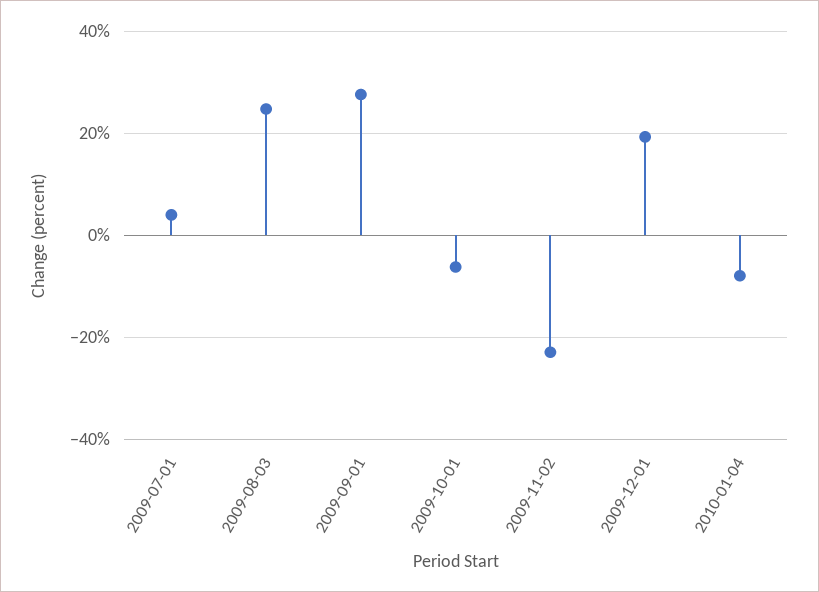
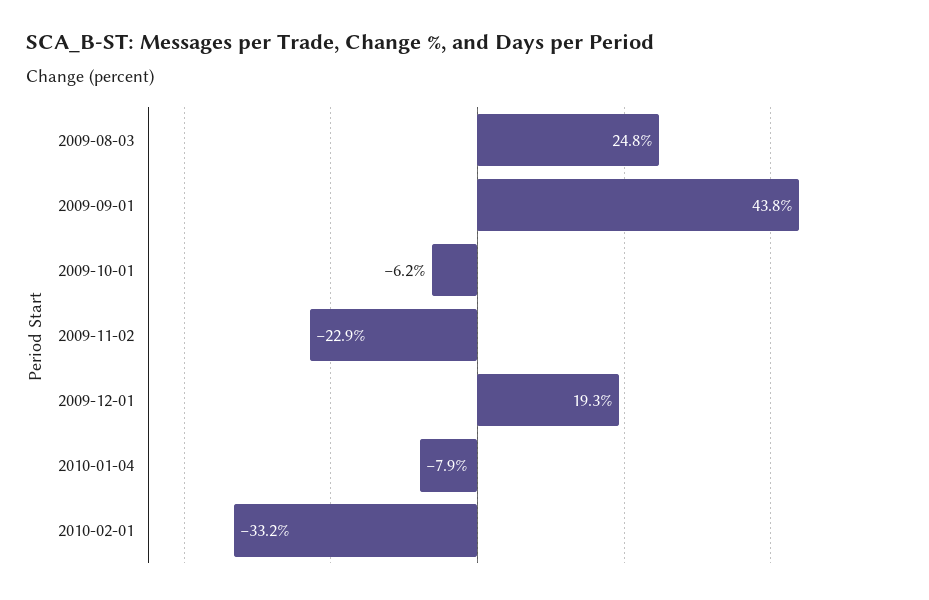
2009-07-01: 4 -> none
2009-09-01: 28 -> 43.8
2010-02-01: none -> -33.2

